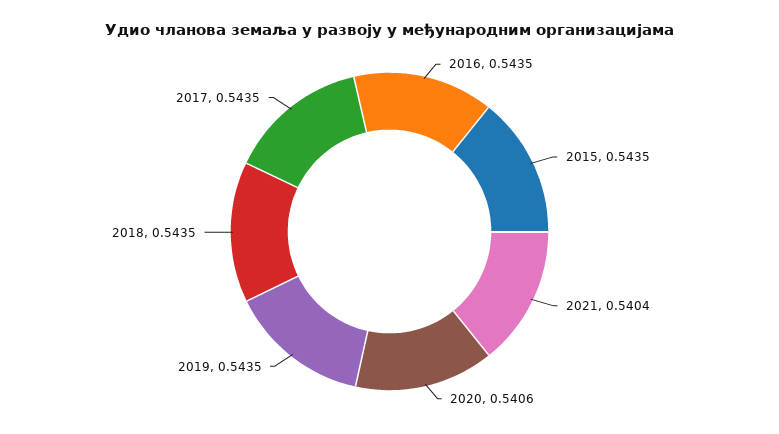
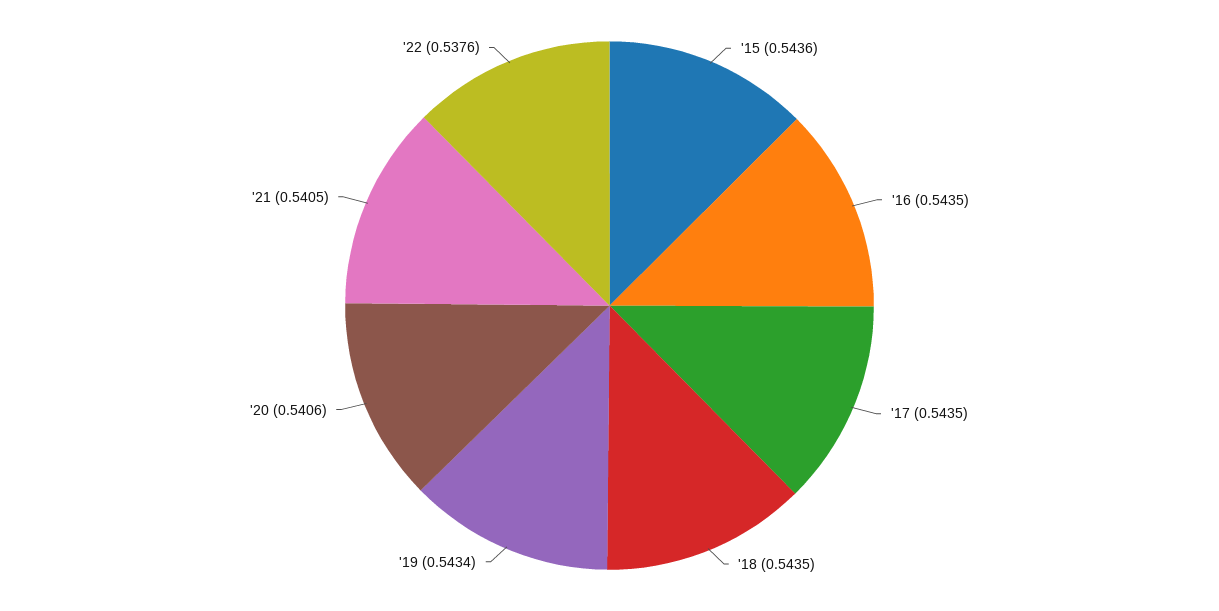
2015: 0.5435 -> 0.5436
2021: 0.5404 -> 0.5405
2019: 0.5435 -> 0.5434
'22: none -> 0.5376

